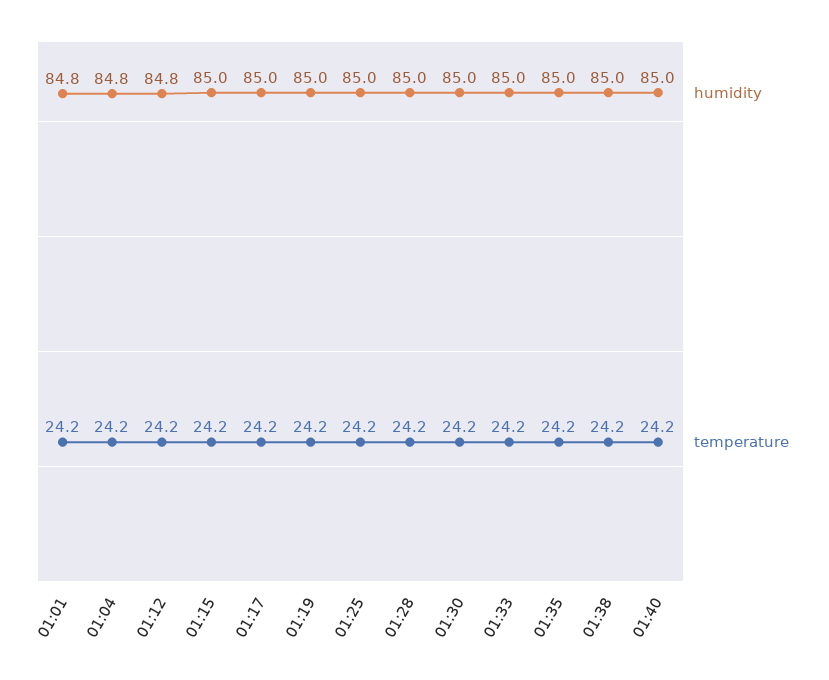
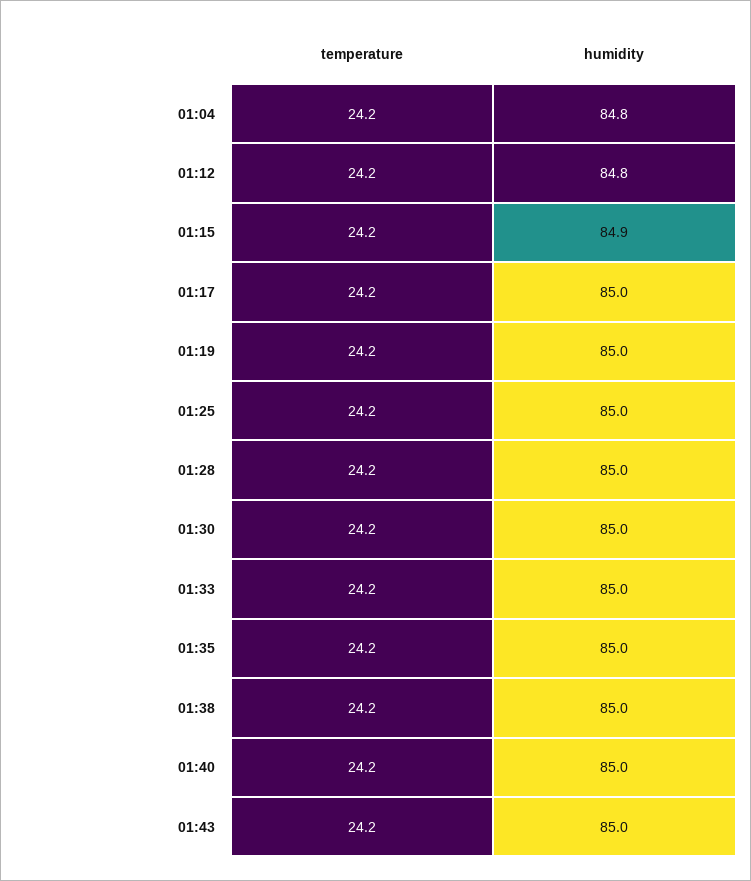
humidity, 01:01: 84.8 -> none
temperature, 01:01: 24.2 -> none
humidity, 01:15: 85 -> 84.9
temperature, 01:43: none -> 24.2
humidity, 01:43: none -> 85

